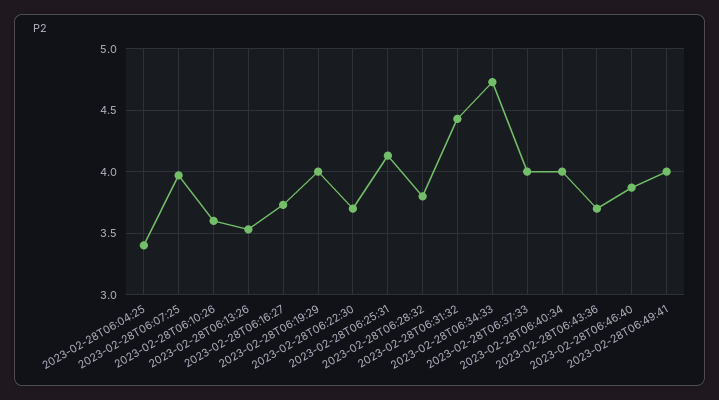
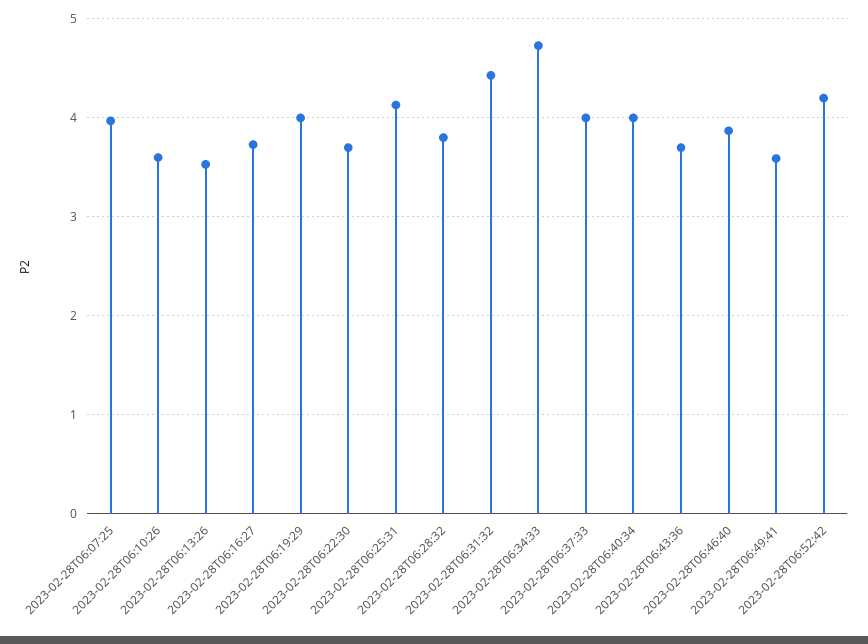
2023-02-28T06:04:25: 3.4 -> none
2023-02-28T06:49:41: 4 -> 3.6
2023-02-28T06:52:42: none -> 4.2

